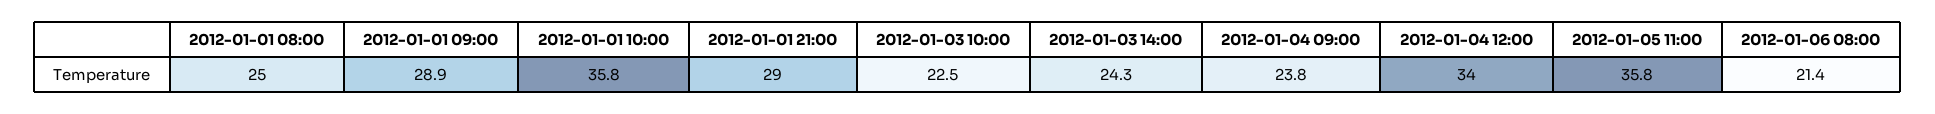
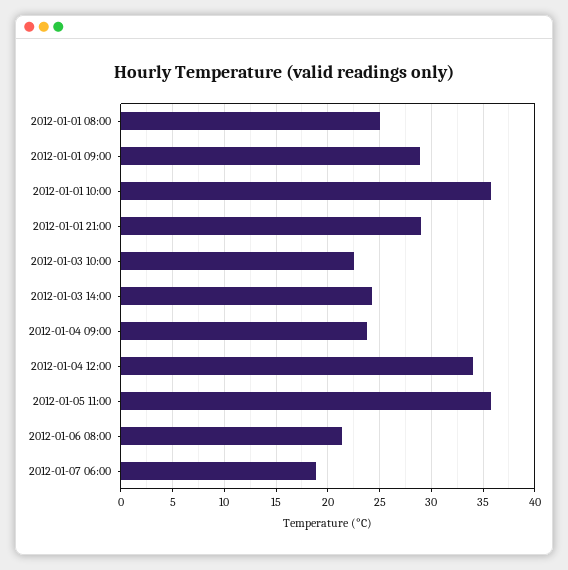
2012-01-07 06:00: none -> 19

